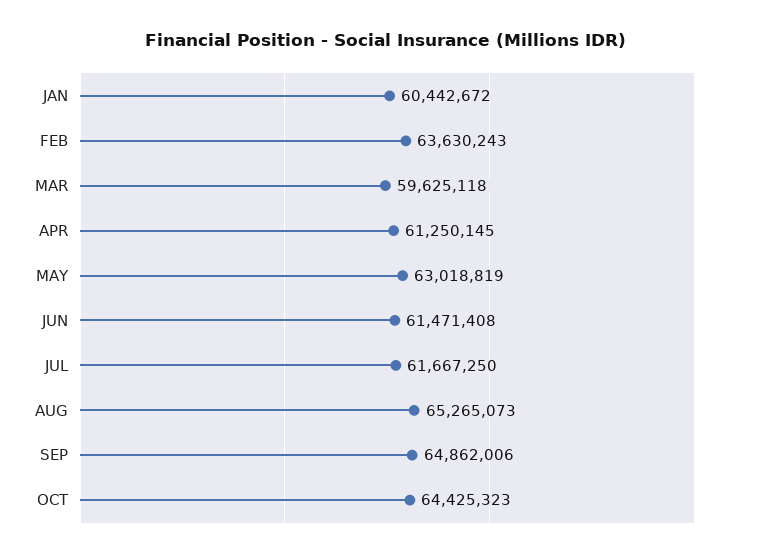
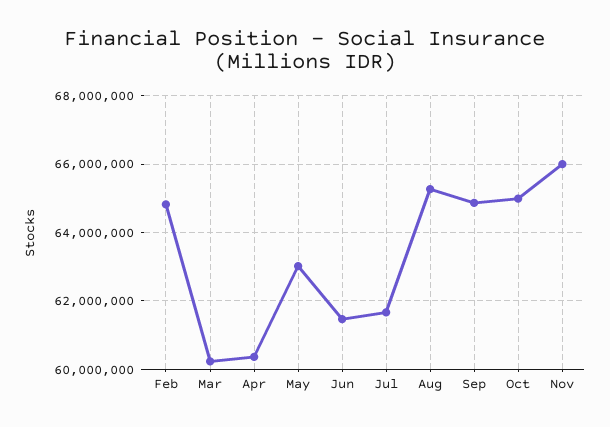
JAN: 60442672 -> none
FEB: 63630243 -> 64800000
MAR: 59625118 -> 60200000
APR: 61250145 -> 60400000
OCT: 64425323 -> 65000000
Nov: none -> 66000000

